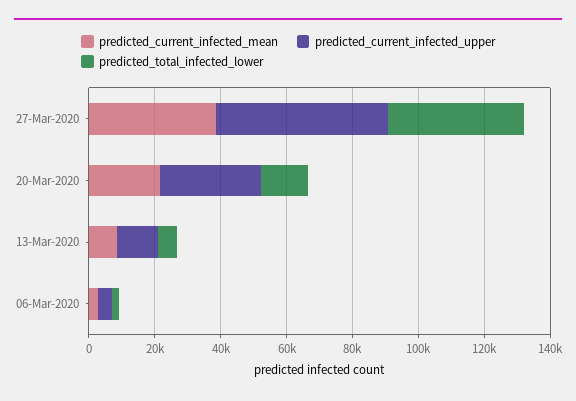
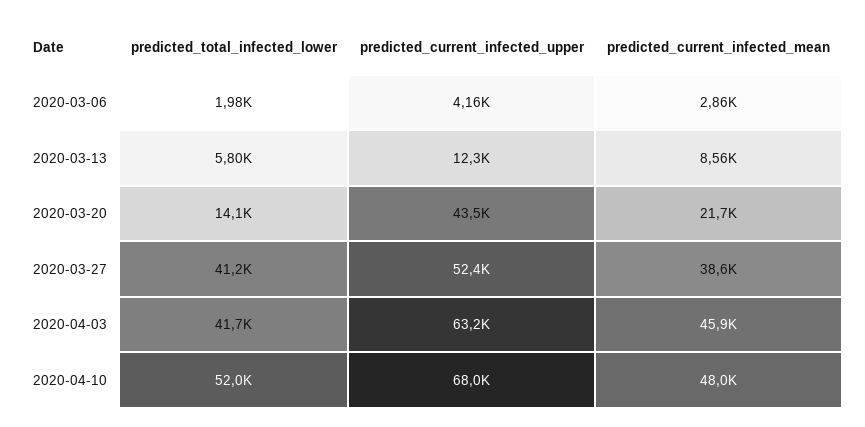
predicted_current_infected_upper, 20-Mar-2020: 30000 -> 43500
predicted_total_infected_lower, 2020-04-03: none -> 41700
predicted_current_infected_upper, 2020-04-03: none -> 63200
predicted_current_infected_mean, 2020-04-03: none -> 45900
predicted_total_infected_lower, 2020-04-10: none -> 52000
predicted_current_infected_upper, 2020-04-10: none -> 68000
predicted_current_infected_mean, 2020-04-10: none -> 48000

